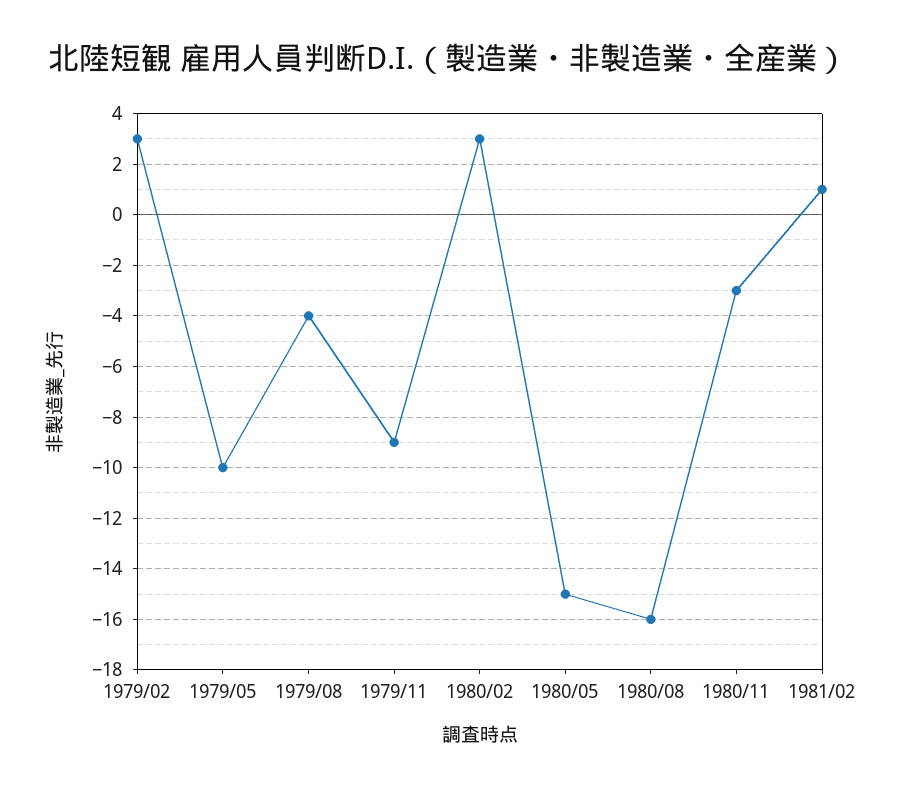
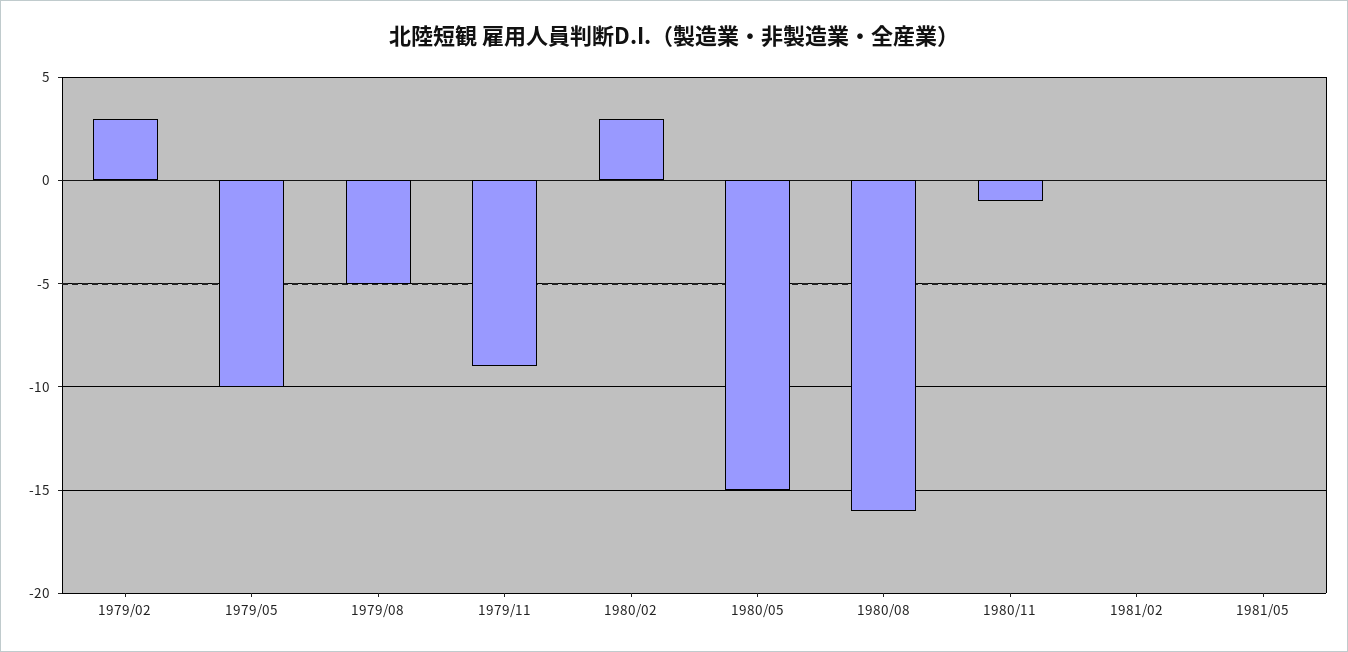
1979/08: -4 -> -5
1980/11: -3 -> -1
1981/02: 1 -> 0
1981/05: none -> 0

